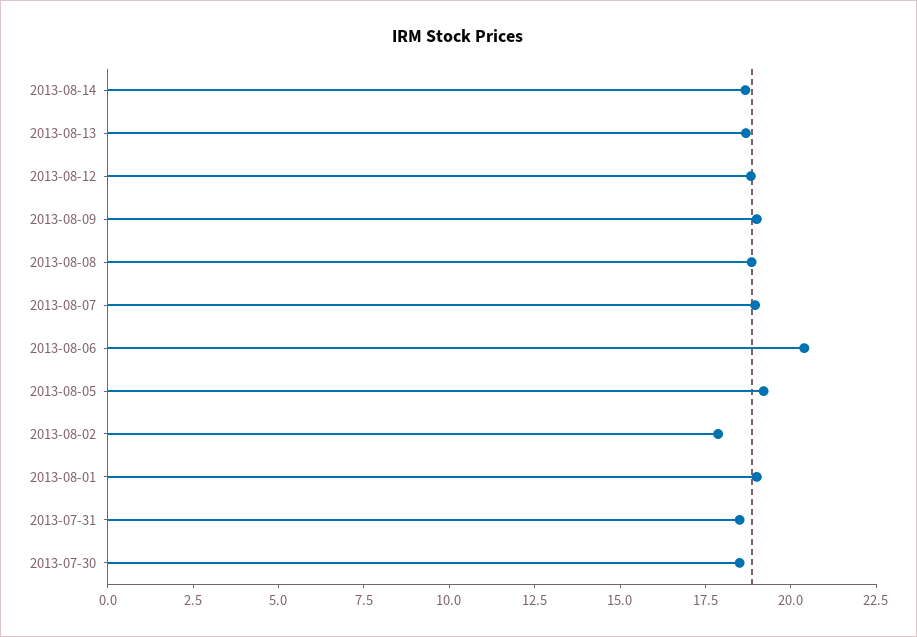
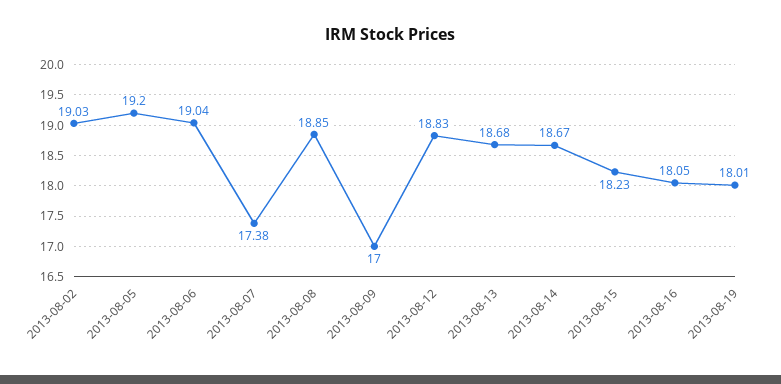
2013-08-09: 19 -> 17
2013-08-07: 19 -> 17.38
2013-08-06: 20.5 -> 19.04
2013-08-02: 18 -> 19.03
2013-08-01: 19 -> none
2013-07-31: 18.5 -> none
2013-07-30: 18.5 -> none
2013-08-15: none -> 18.23
2013-08-16: none -> 18.05
2013-08-19: none -> 18.01

